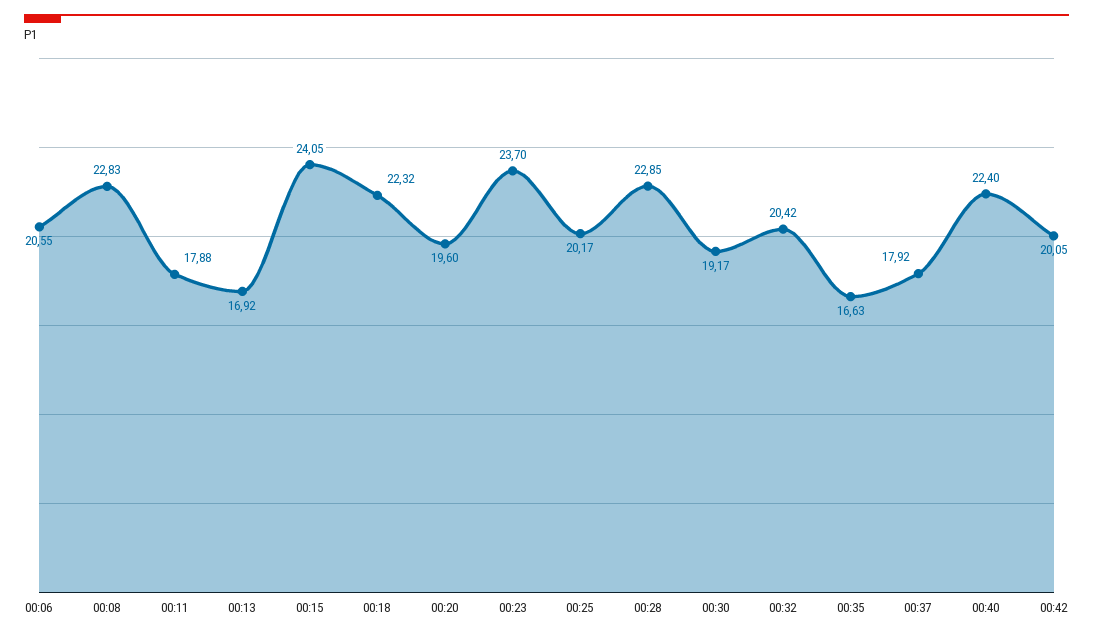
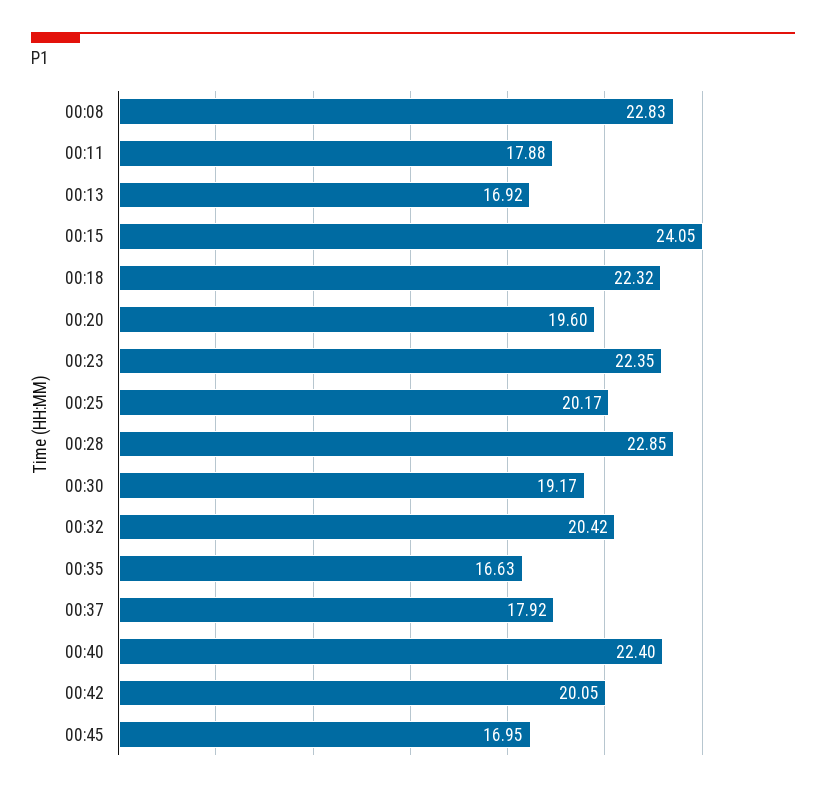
00:06: 20.55 -> none
00:23: 23.7 -> 22.35
00:45: none -> 16.95

